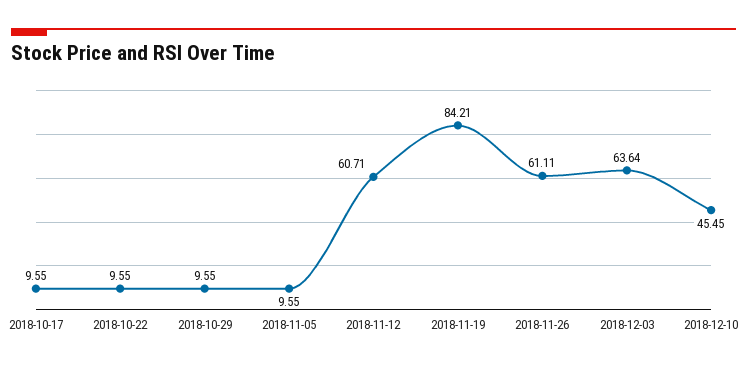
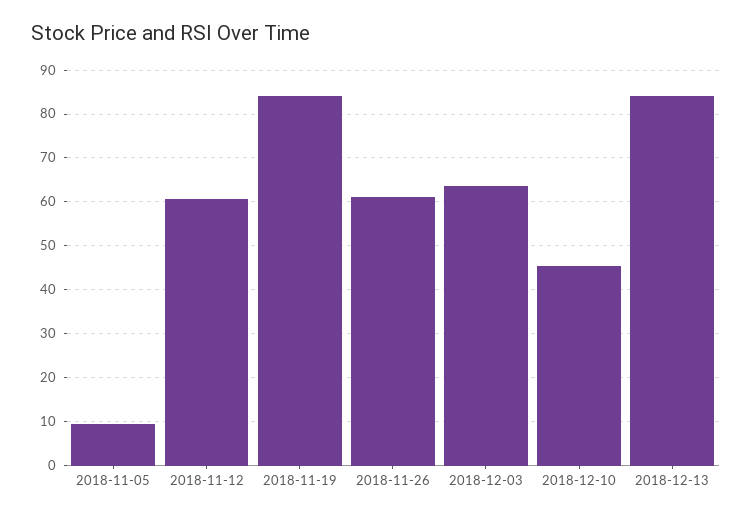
2018-10-17: 9.55 -> none
2018-10-22: 9.55 -> none
2018-10-29: 9.55 -> none
2018-12-13: none -> 84

